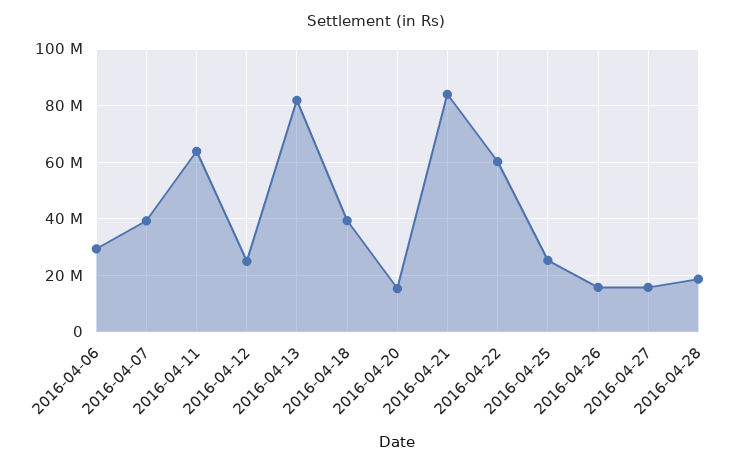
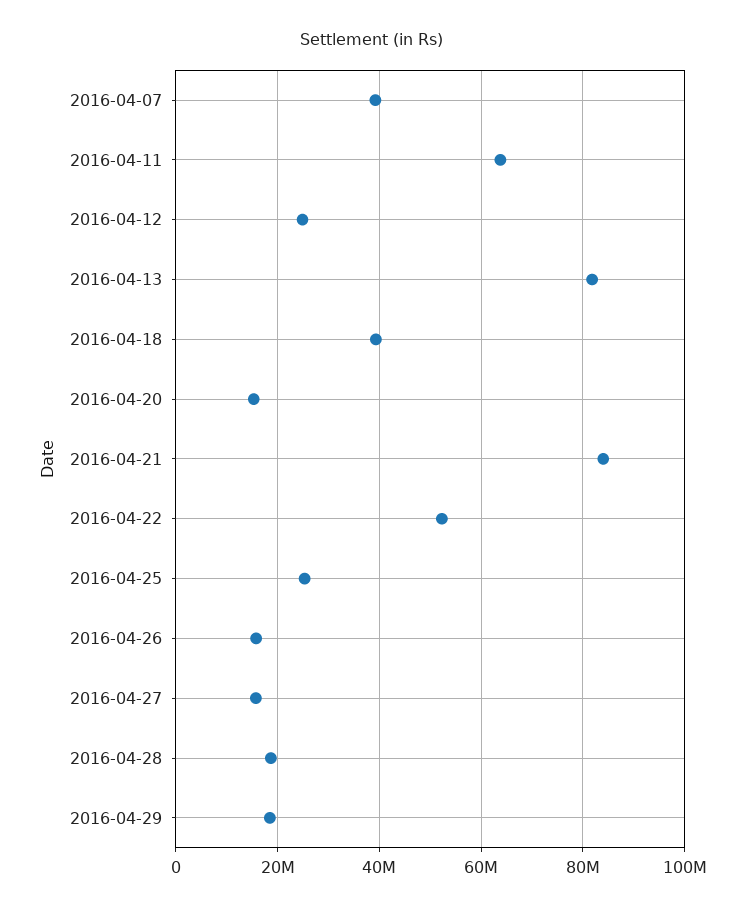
2016-04-06: 30000000 -> none
2016-04-22: 60000000 -> 52000000
2016-04-29: none -> 18000000

